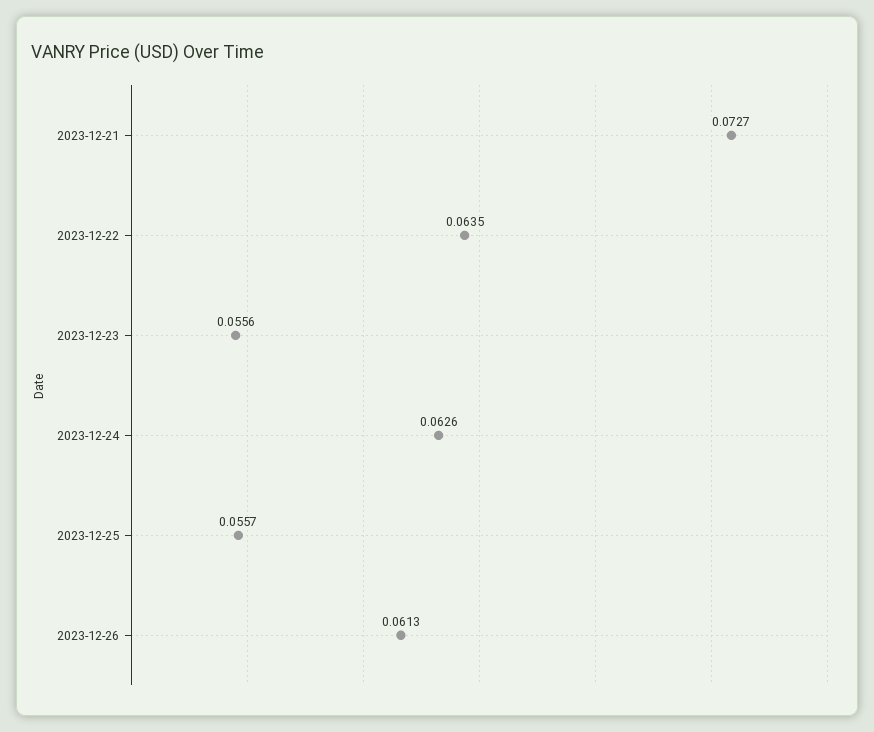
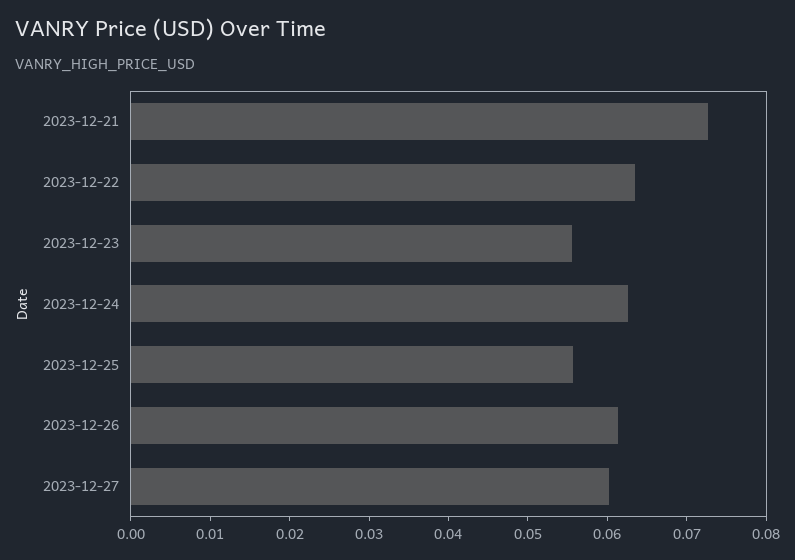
2023-12-27: none -> 0.06

